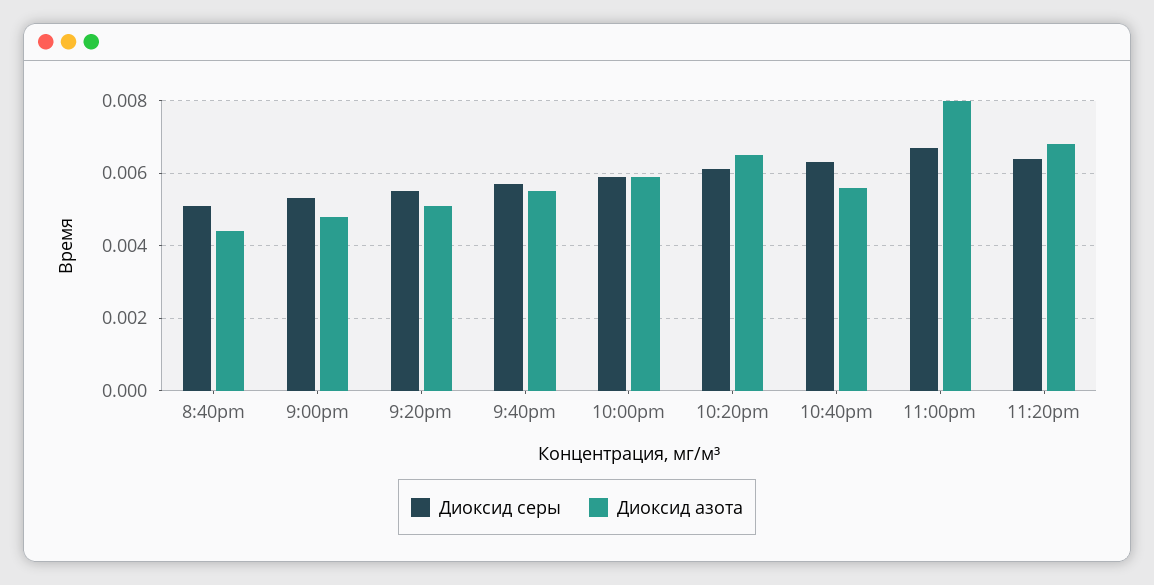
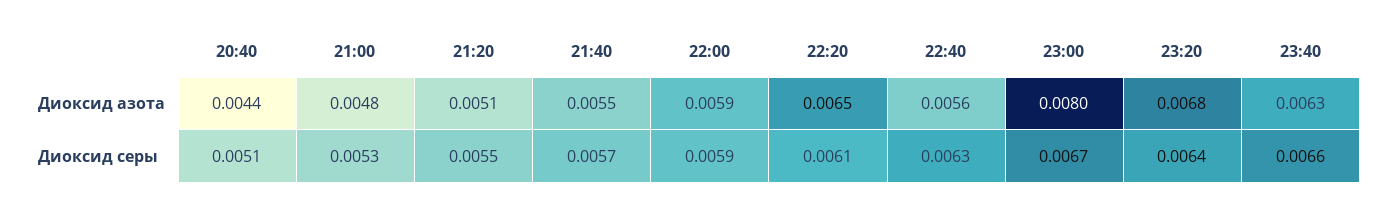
Диоксид азота, 23:40: none -> 0.0063
Диоксид серы, 23:40: none -> 0.0066

